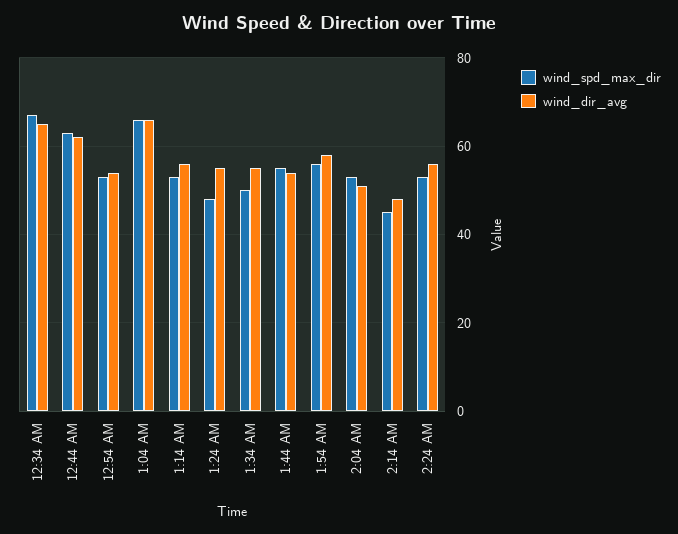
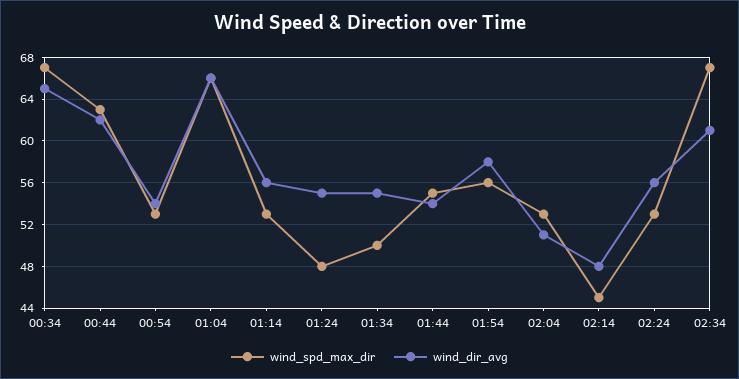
wind_spd_max_dir, 02:34: none -> 67
wind_dir_avg, 02:34: none -> 61

